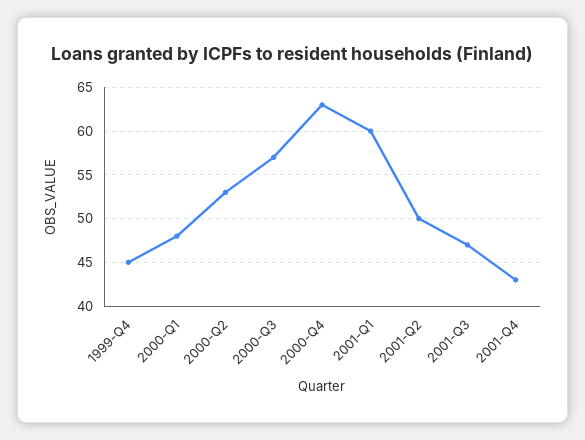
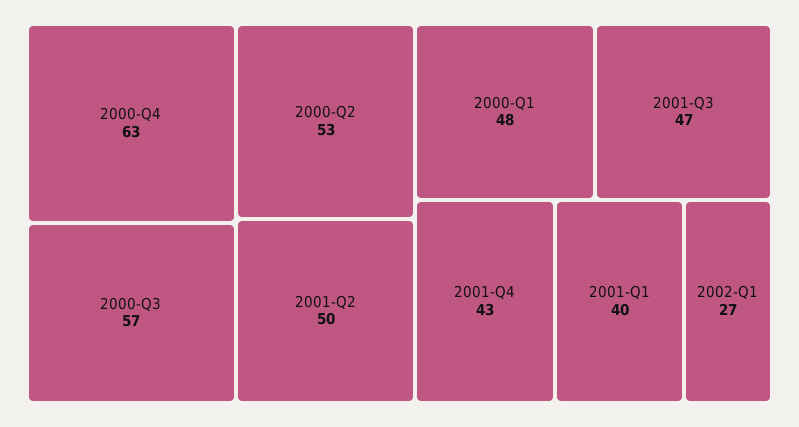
1999-Q4: 45 -> none
2001-Q1: 60 -> 40
2002-Q1: none -> 27

